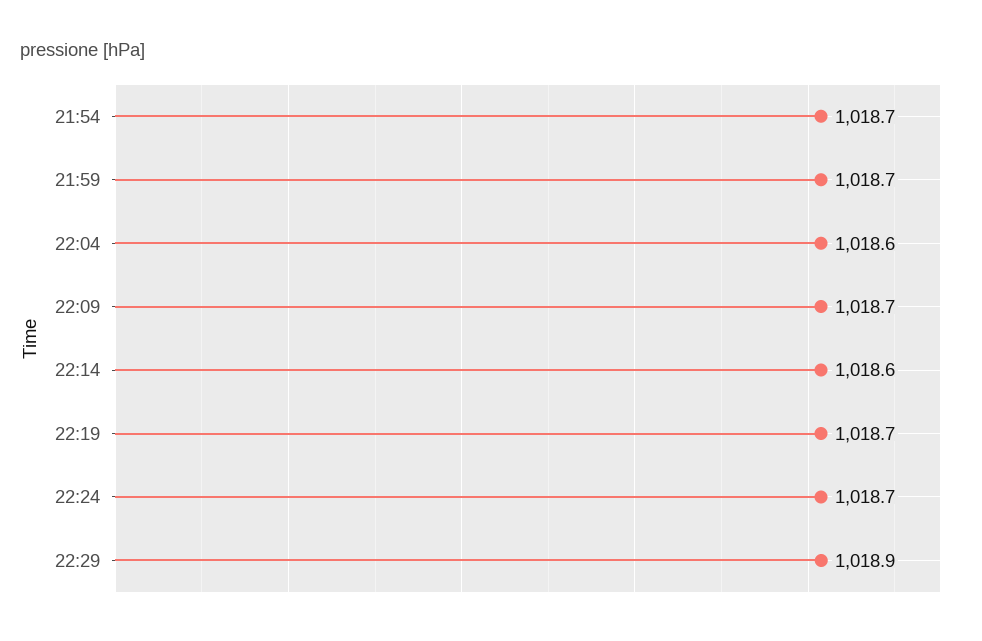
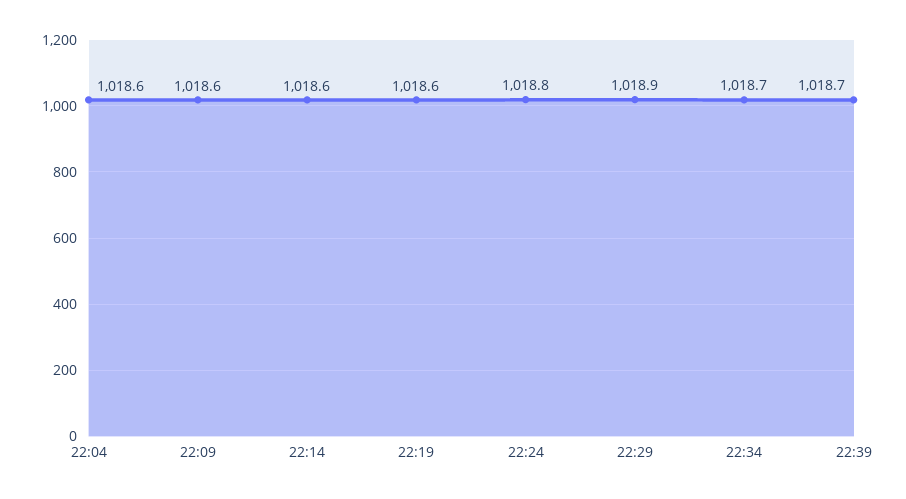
21:54: 1018.7 -> none
21:59: 1018.7 -> none
22:09: 1018.7 -> 1018.6
22:19: 1018.7 -> 1018.6
22:24: 1018.7 -> 1018.8
22:34: none -> 1018.7
22:39: none -> 1018.7

